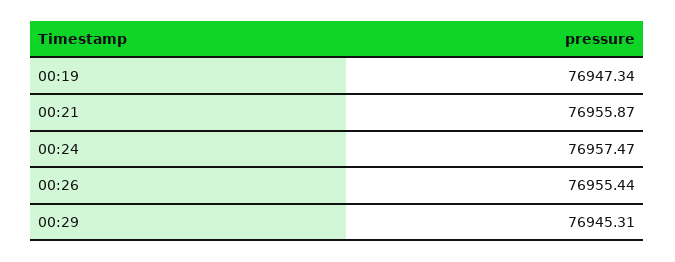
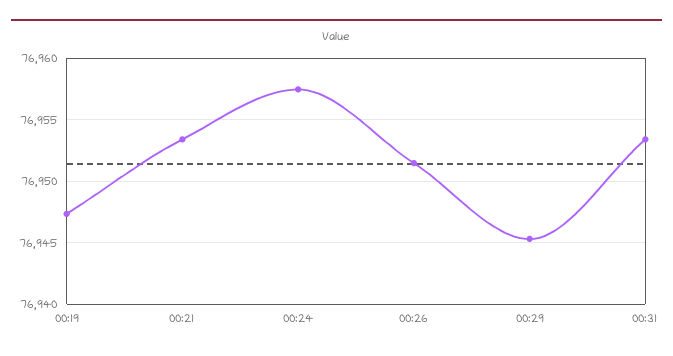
00:21: 76955.87 -> 76953.5
00:26: 76955.44 -> 76951.5
00:31: none -> 76953.5

